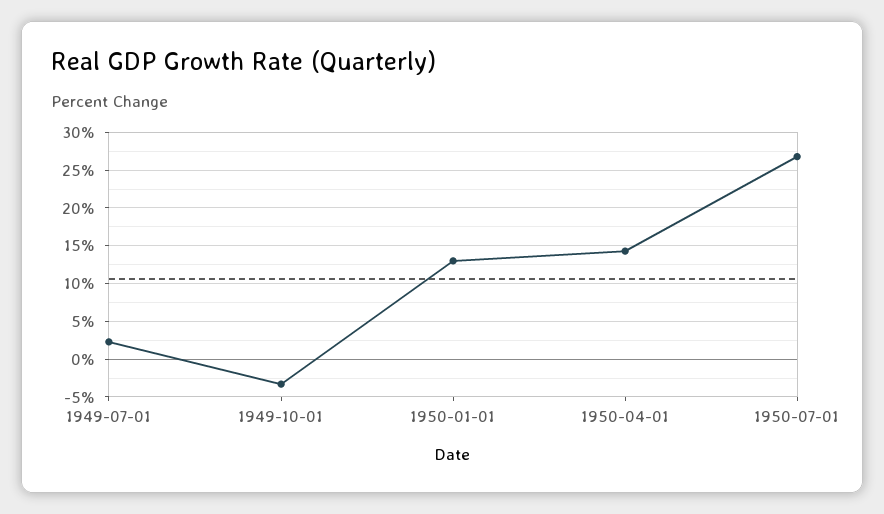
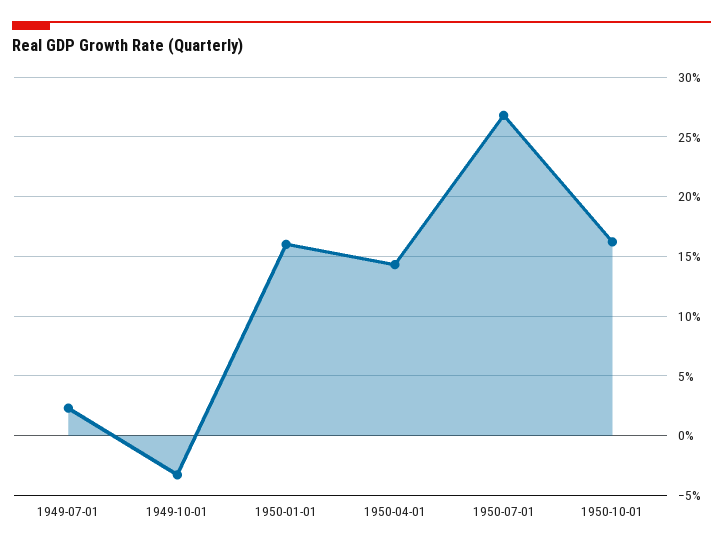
1950-01-01: 13 -> 16
1950-10-01: none -> 16

